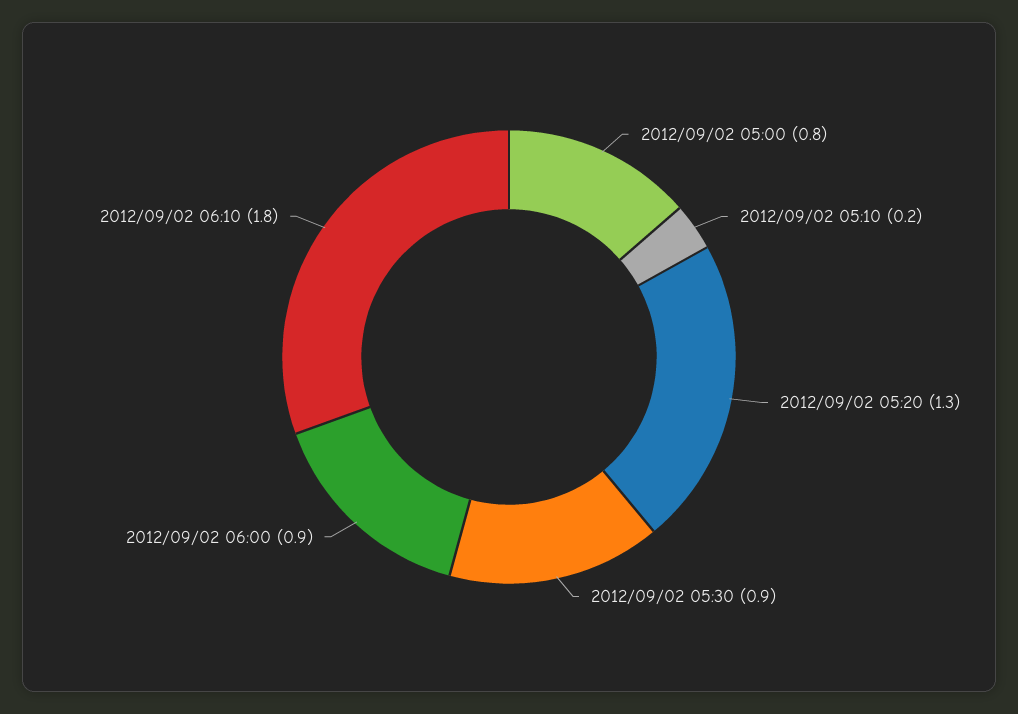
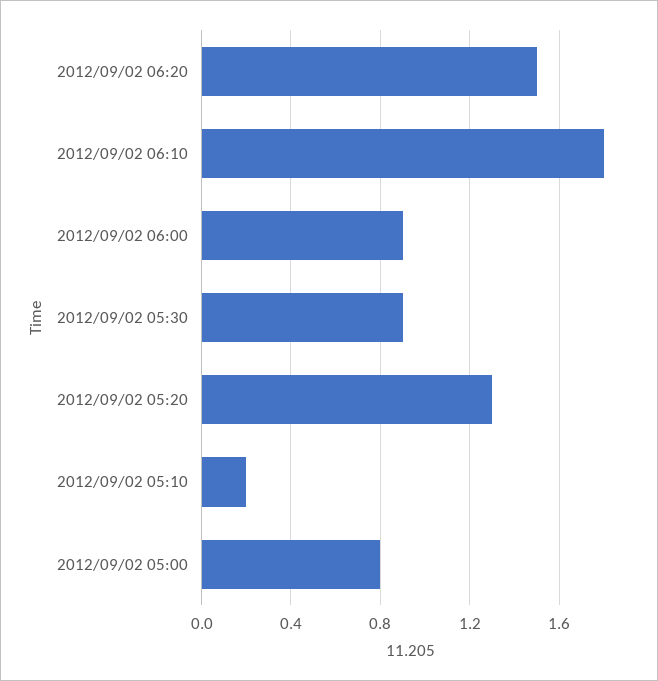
2012/09/02 06:20: none -> 1.5

